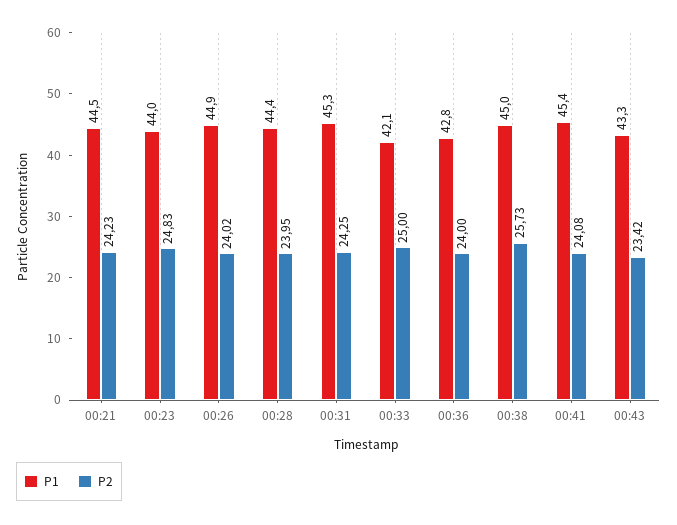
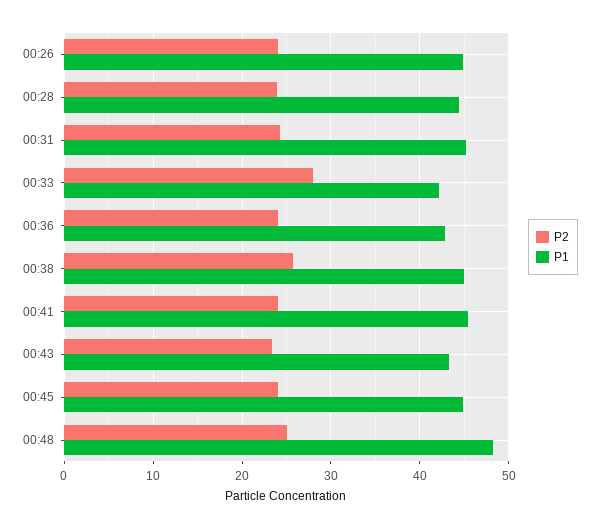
P1, 00:21: 44.5 -> none
P2, 00:21: 24.23 -> none
P1, 00:23: 44 -> none
P2, 00:23: 24.83 -> none
P2, 00:33: 25 -> 28
P2, 00:45: none -> 24
P1, 00:45: none -> 45
P2, 00:48: none -> 25
P1, 00:48: none -> 48

